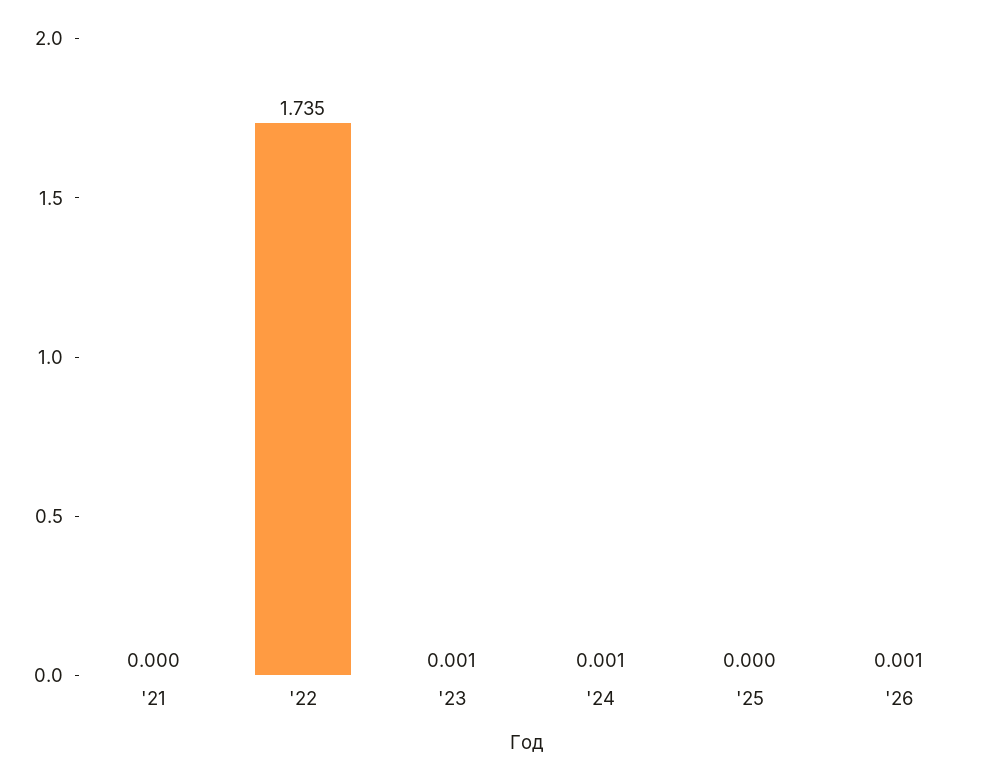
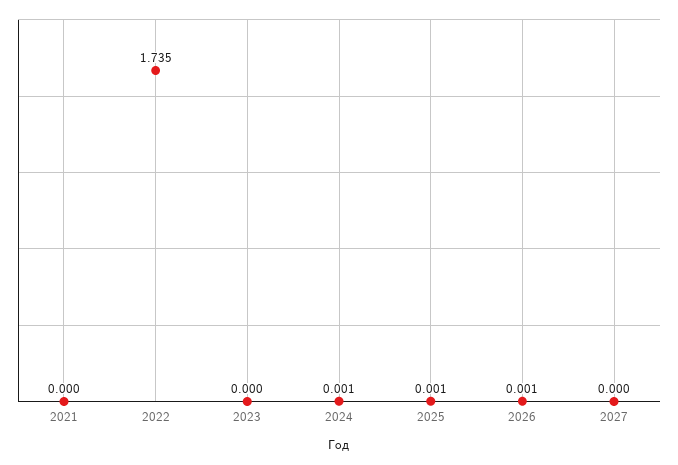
'23: 0.001 -> 0
'25: 0 -> 0.001
2027: none -> 0

